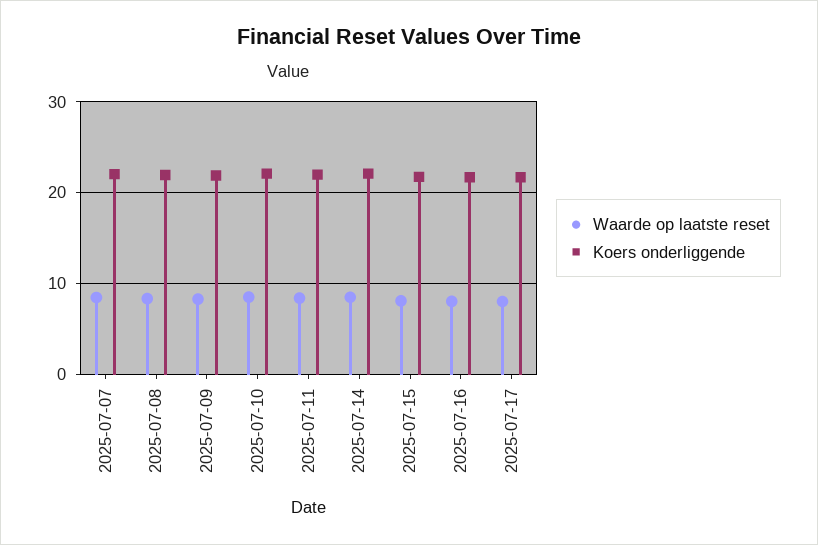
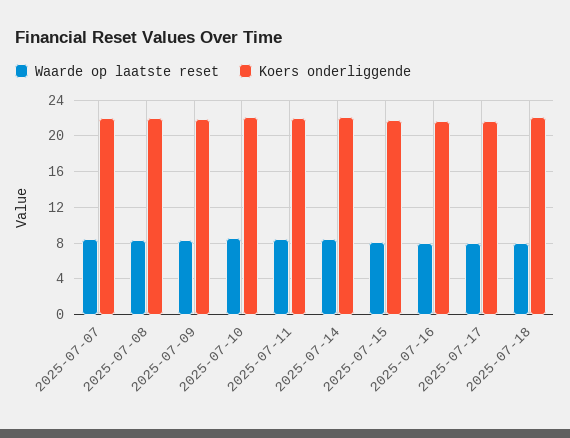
Waarde op laatste reset, 2025-07-18: none -> 8
Koers onderliggende, 2025-07-18: none -> 22

